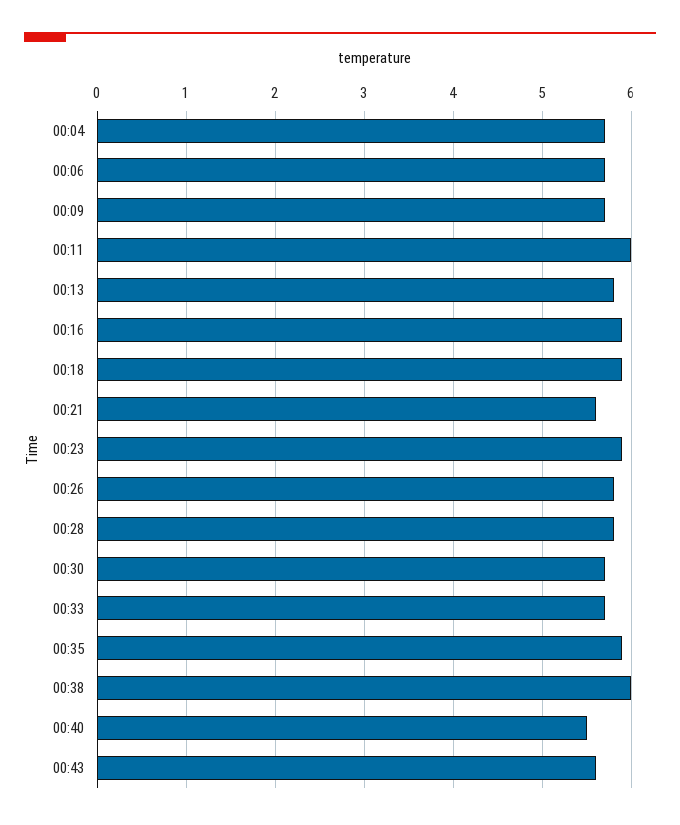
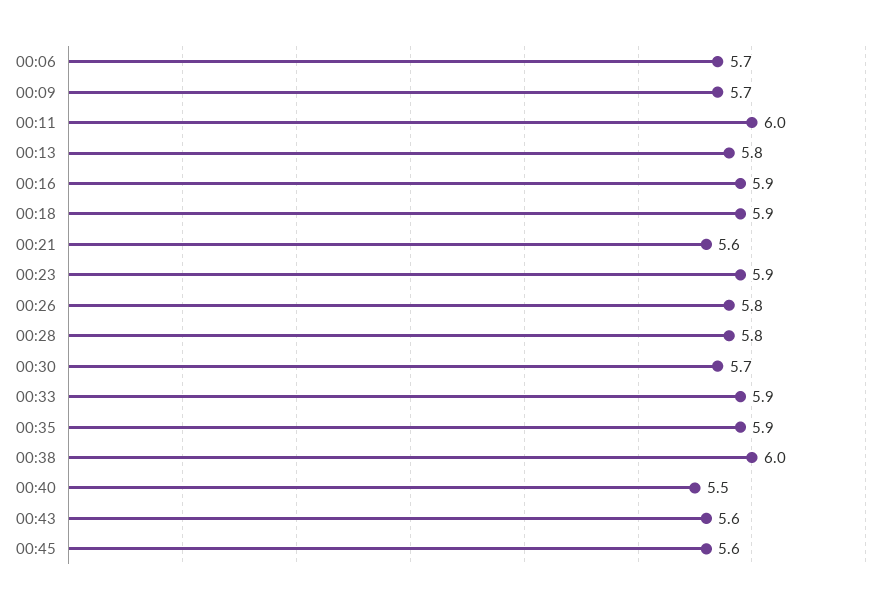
00:04: 5.7 -> none
00:33: 5.7 -> 5.9
00:45: none -> 5.6

